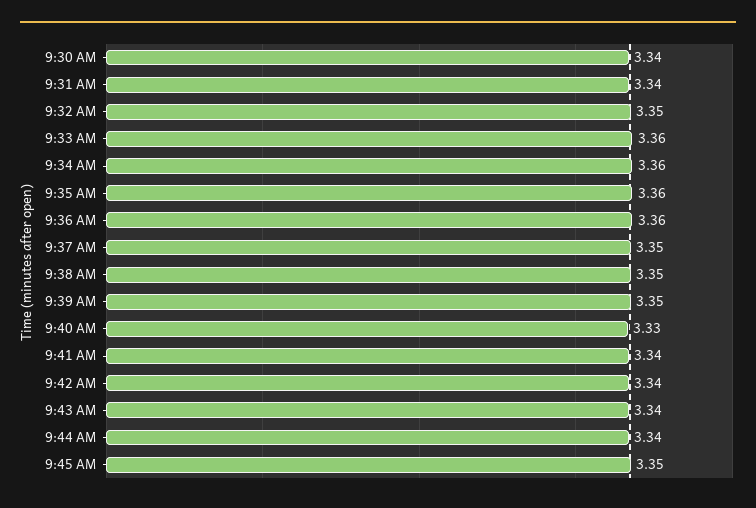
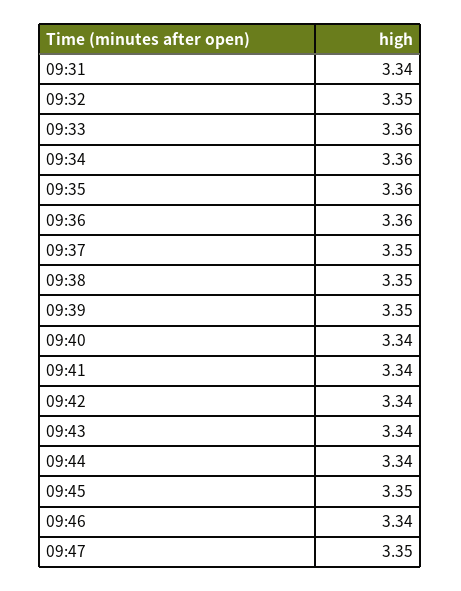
9:30 AM: 3.34 -> none
9:40 AM: 3.33 -> 3.34
09:46: none -> 3.34
09:47: none -> 3.35

